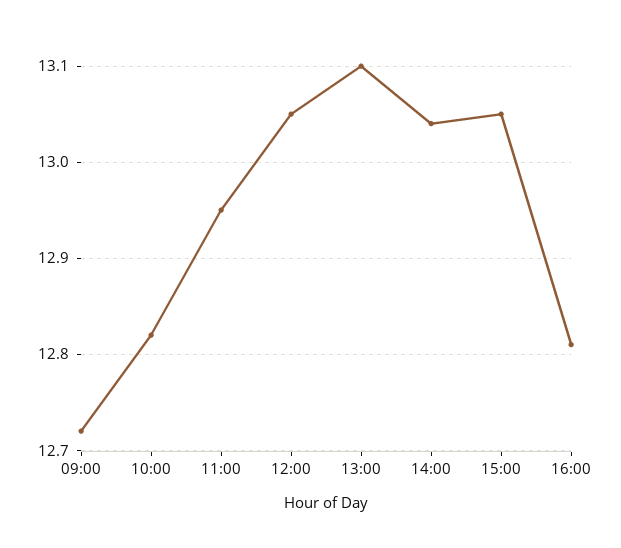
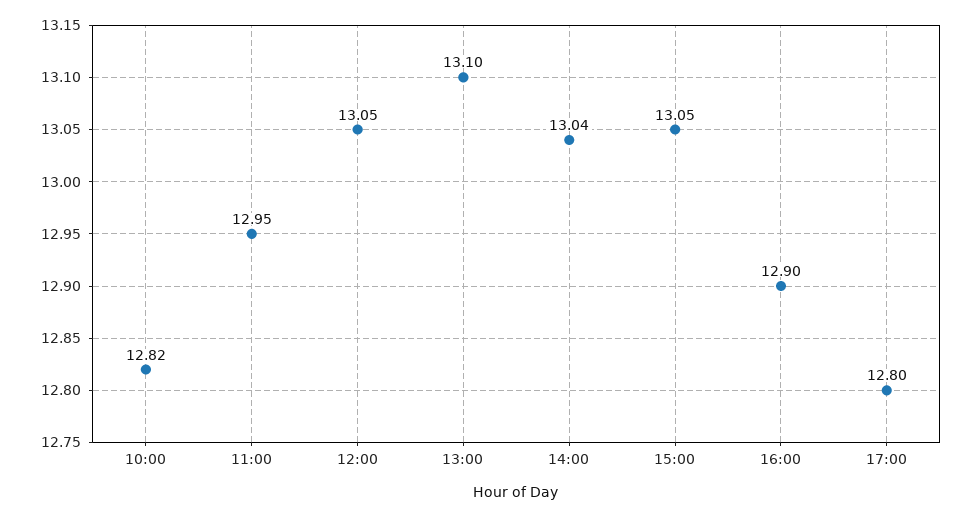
09:00: 12.72 -> none
16:00: 12.81 -> 12.9
17:00: none -> 12.8

